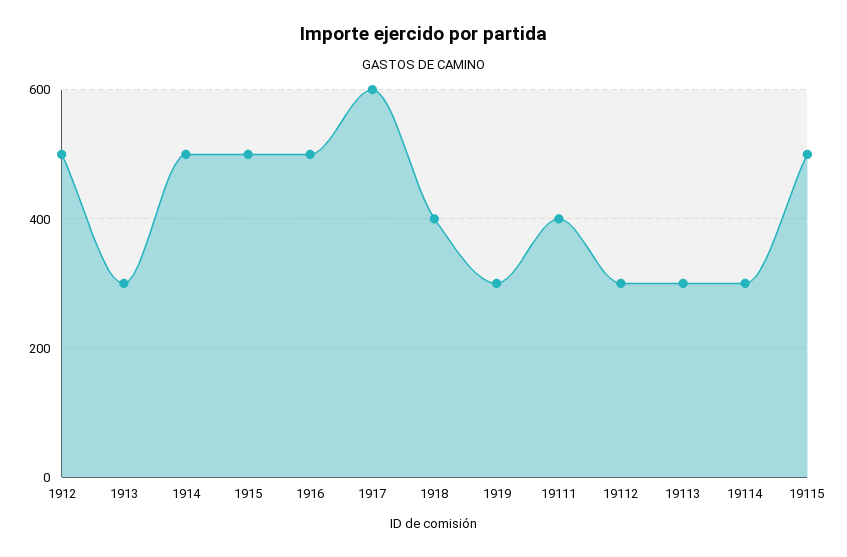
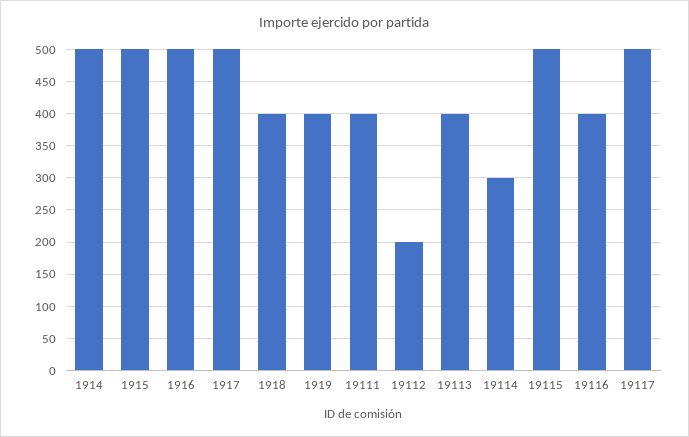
1912: 500 -> none
1913: 300 -> none
1917: 600 -> 500
1919: 300 -> 400
19112: 300 -> 200
19113: 300 -> 400
19116: none -> 400
19117: none -> 500

